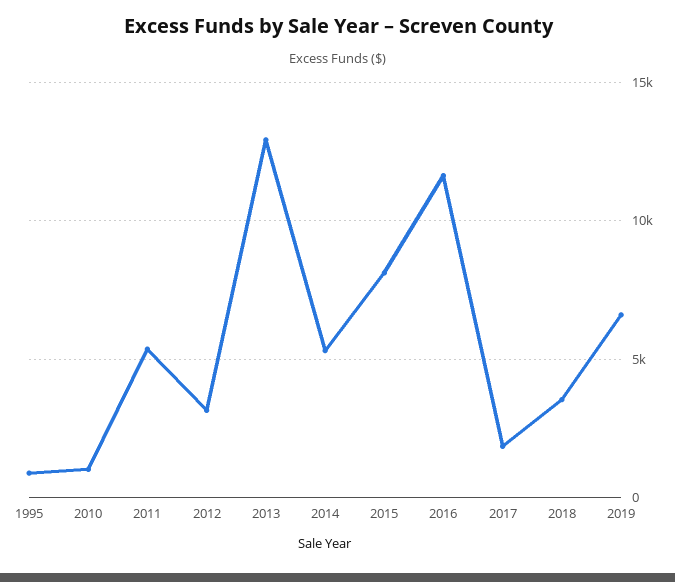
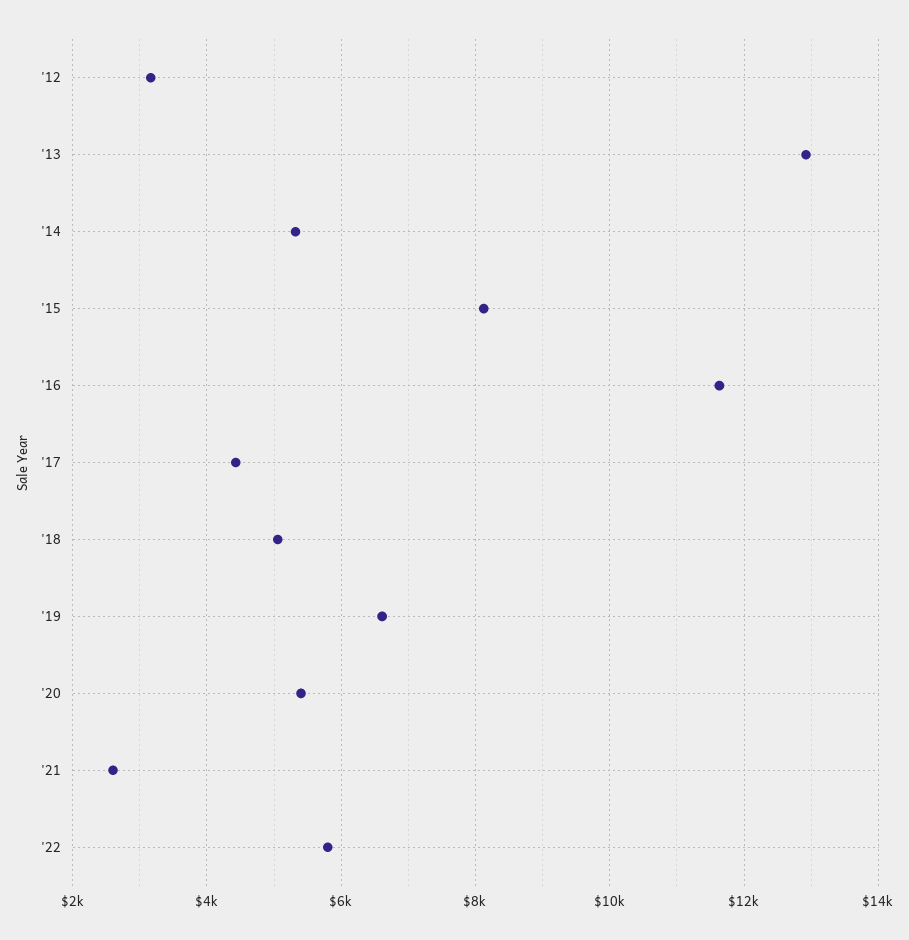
1995: 1000 -> none
2010: 1000 -> none
2011: 5500 -> none
2017: 2000 -> 4400
2018: 3500 -> 5000
'20: none -> 5400
'21: none -> 2600
'22: none -> 5800

